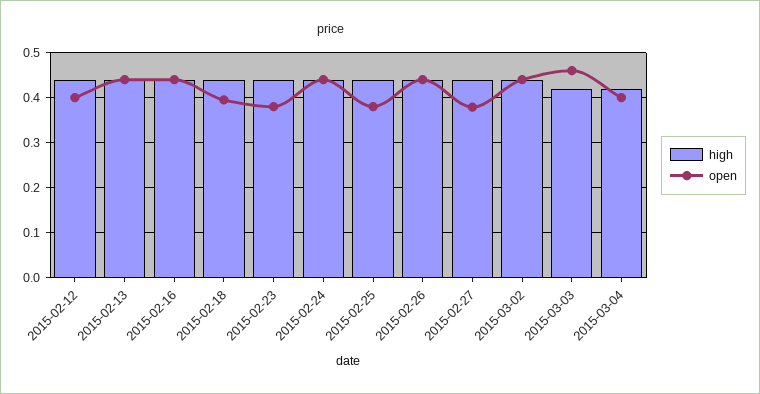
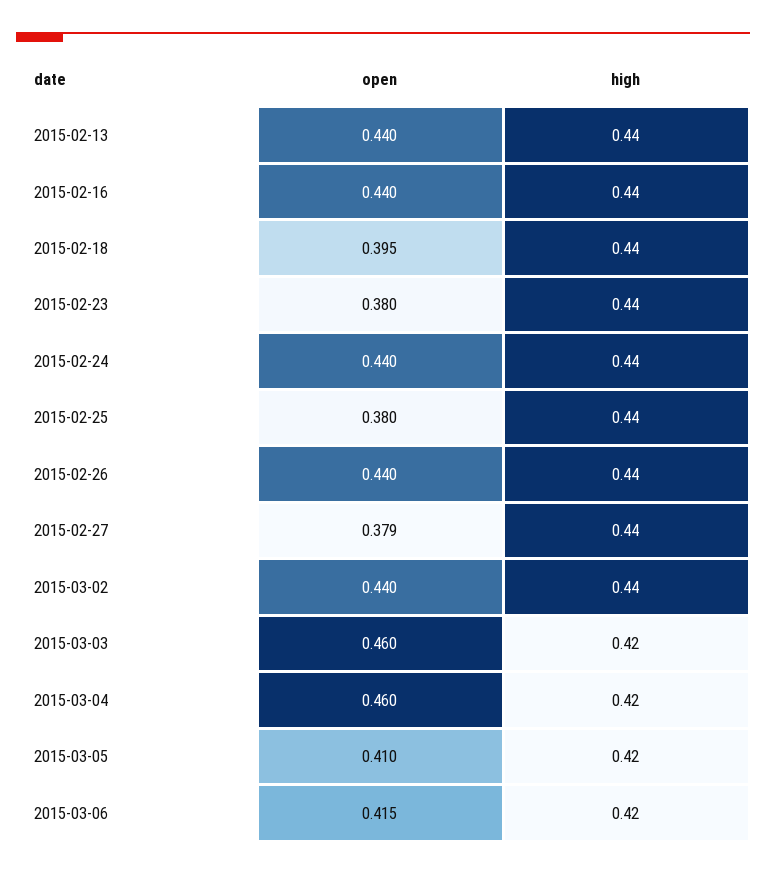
high, 2015-02-12: 0.44 -> none
open, 2015-02-12: 0.4 -> none
open, 2015-03-04: 0.4 -> 0.46
open, 2015-03-05: none -> 0.41
high, 2015-03-05: none -> 0.42
open, 2015-03-06: none -> 0.415
high, 2015-03-06: none -> 0.42

